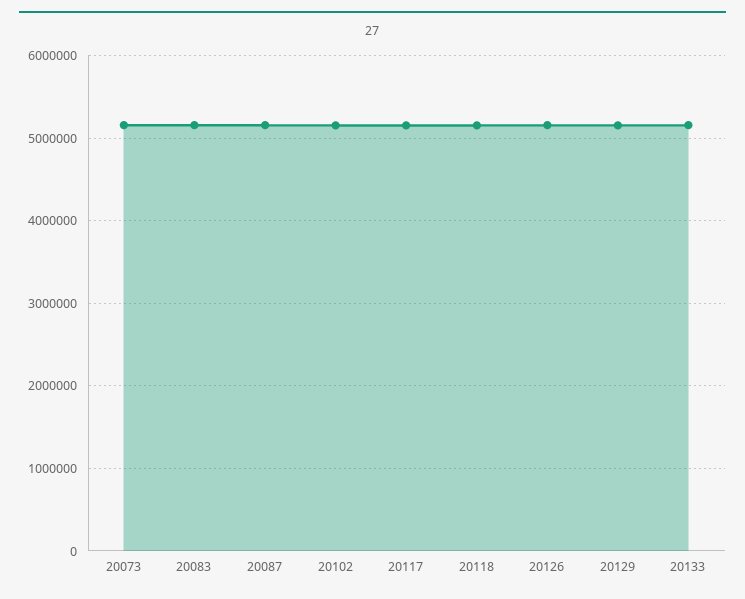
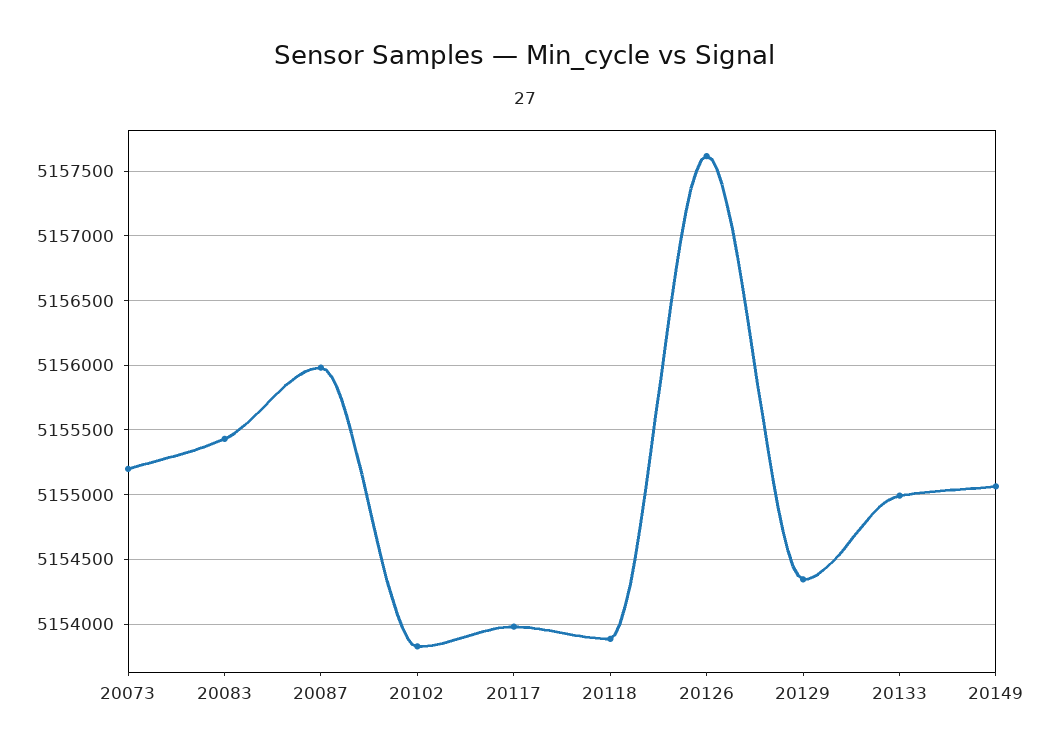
20149: none -> 5155050

